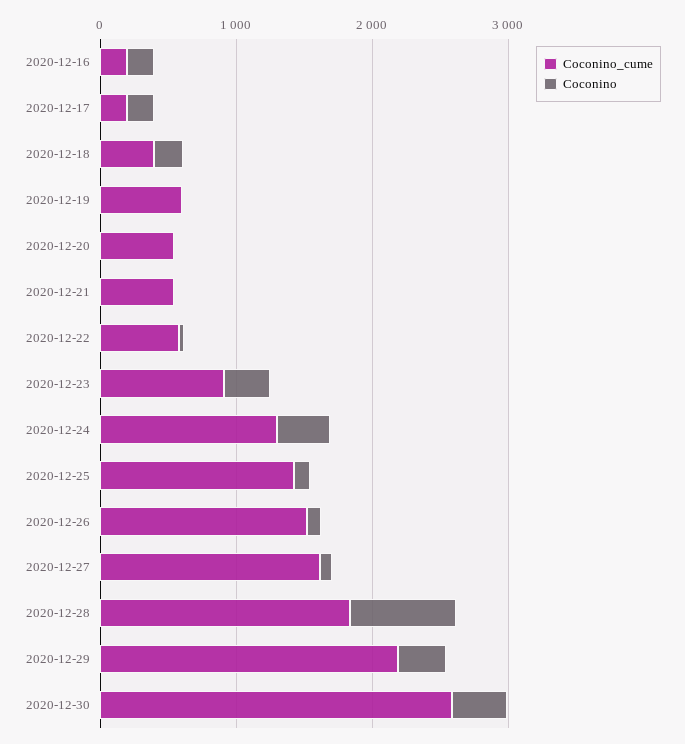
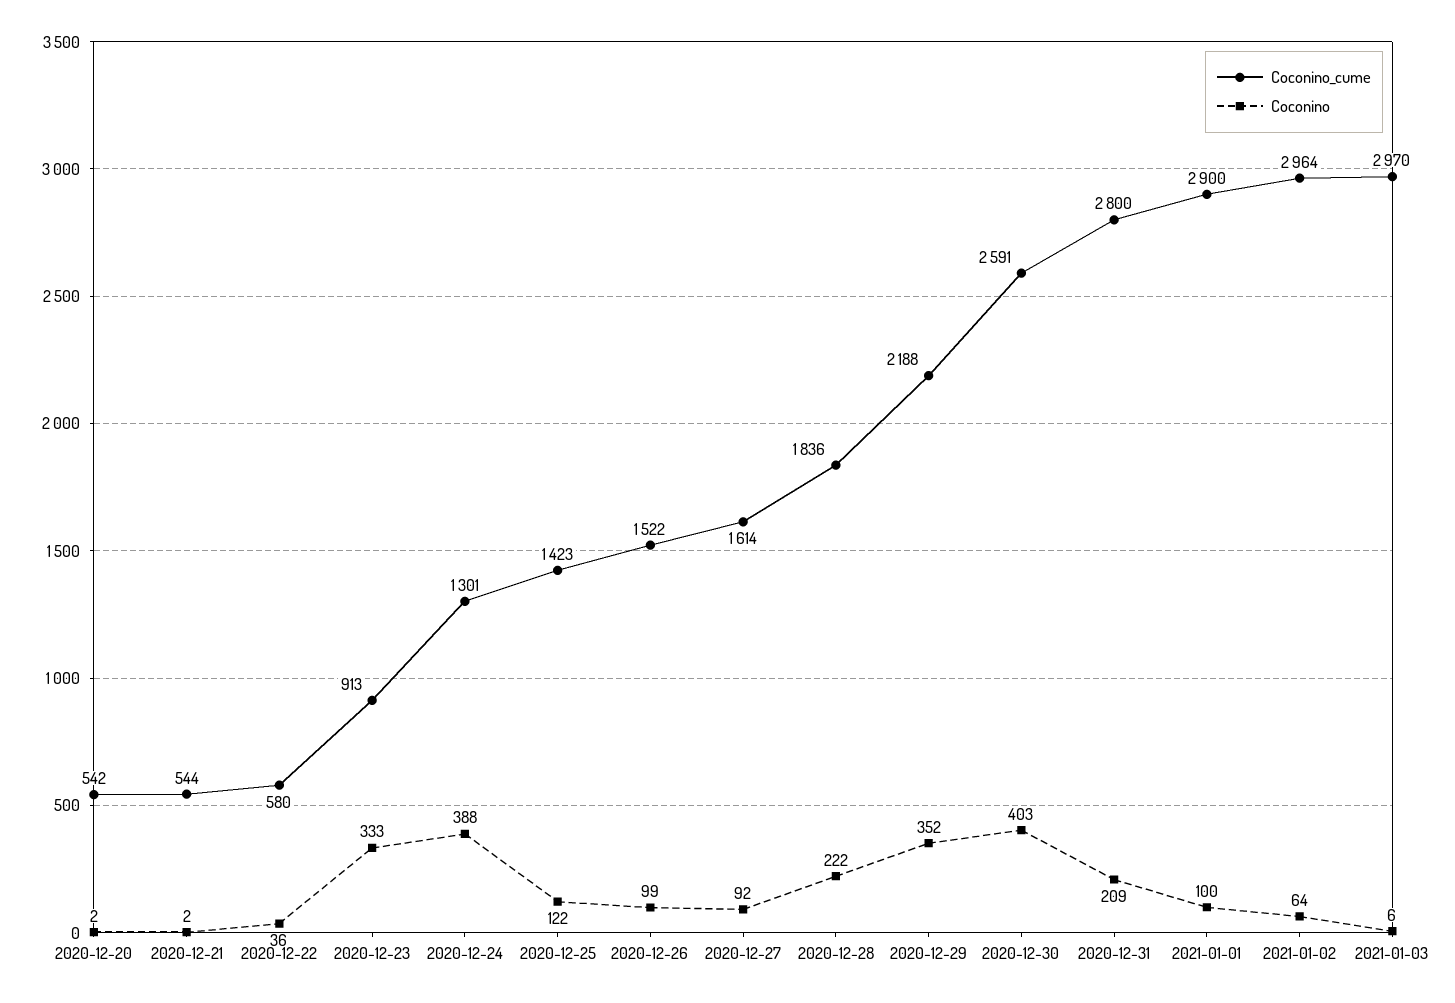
Coconino_cume, 2020-12-16: 200 -> none
Coconino, 2020-12-16: 200 -> none
Coconino_cume, 2020-12-17: 200 -> none
Coconino, 2020-12-17: 200 -> none
Coconino_cume, 2020-12-18: 400 -> none
Coconino, 2020-12-18: 200 -> none
Coconino_cume, 2020-12-19: 600 -> none
Coconino, 2020-12-19: 0 -> none
Coconino, 2020-12-28: 800 -> 222
Coconino_cume, 2020-12-31: none -> 2800
Coconino, 2020-12-31: none -> 209
Coconino_cume, 2021-01-01: none -> 2900
Coconino, 2021-01-01: none -> 100
Coconino_cume, 2021-01-02: none -> 2964
Coconino, 2021-01-02: none -> 64
Coconino_cume, 2021-01-03: none -> 2970
Coconino, 2021-01-03: none -> 6

